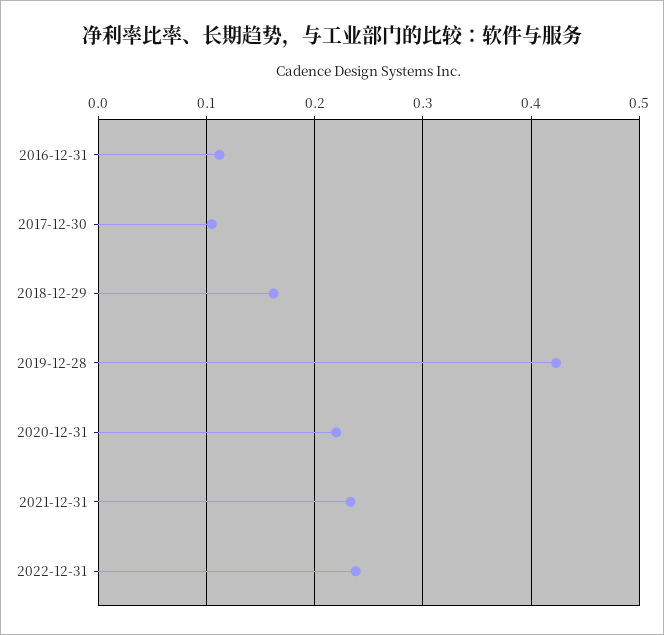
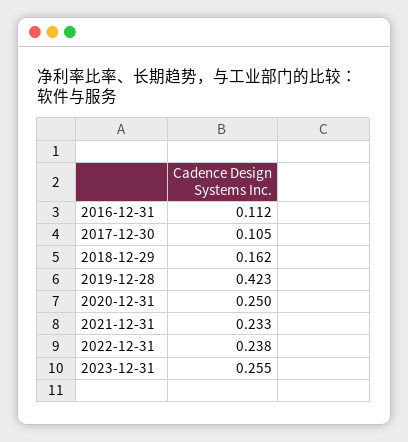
2020-12-31: 0.22 -> 0.25
2023-12-31: none -> 0.255

